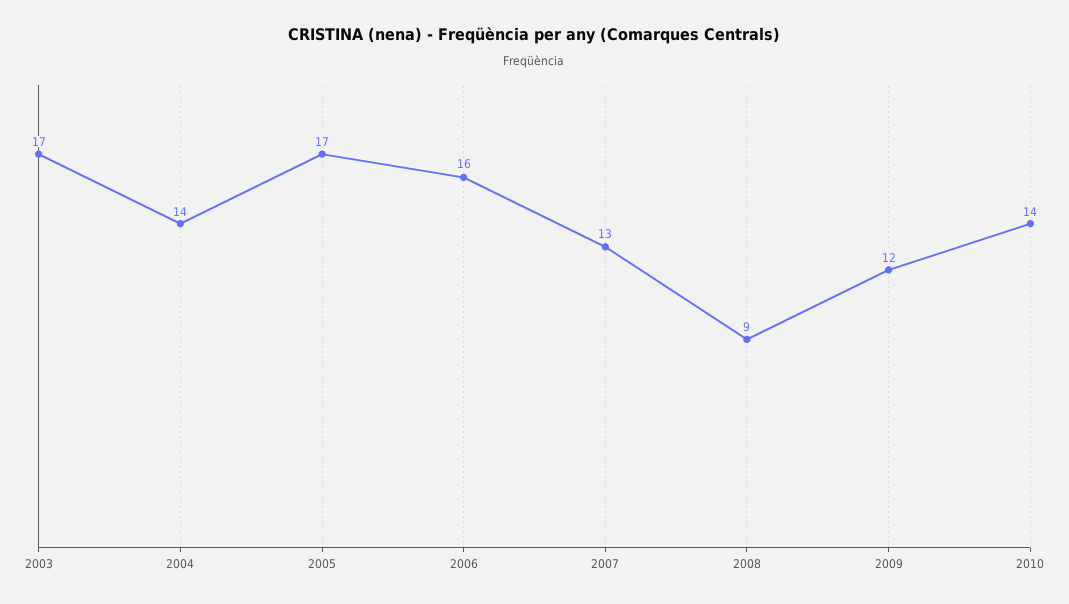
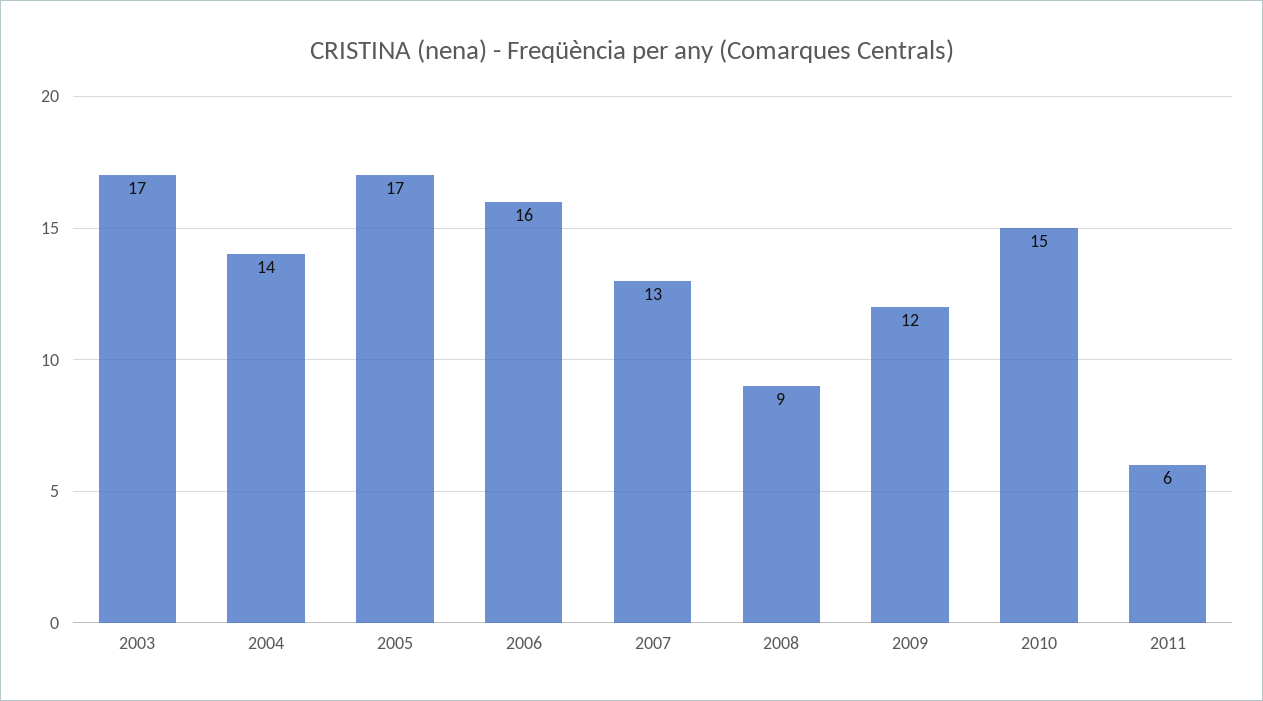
2010: 14 -> 15
2011: none -> 6

